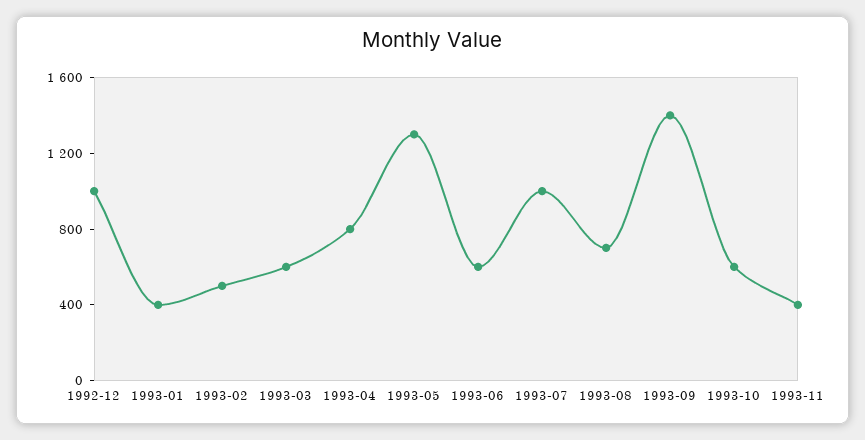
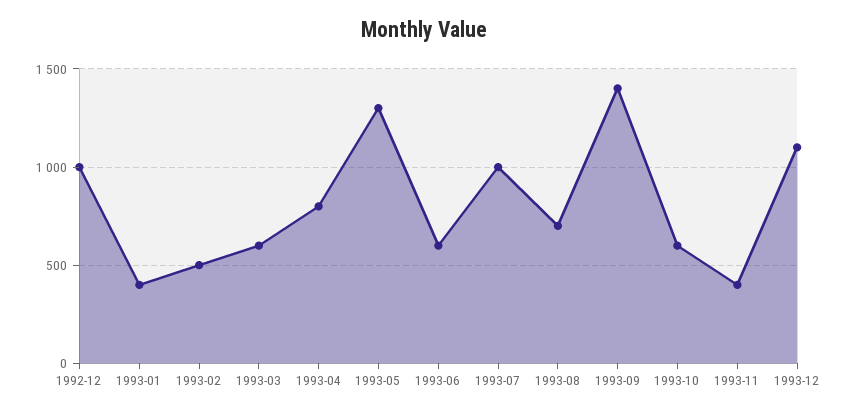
1993-12: none -> 1100

